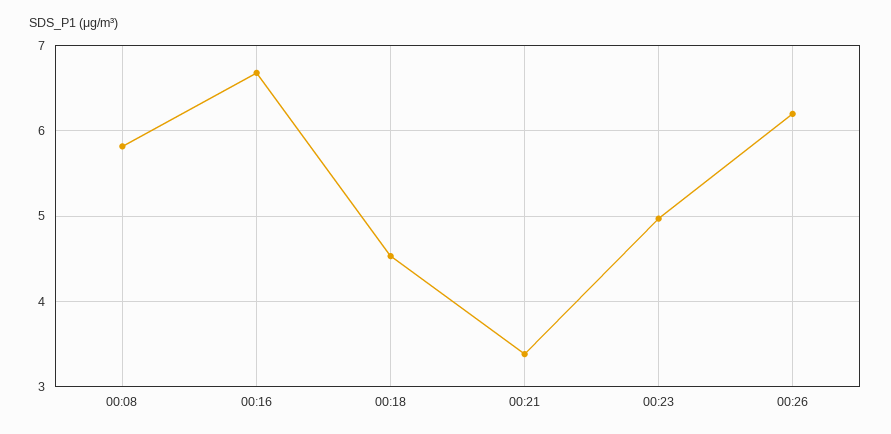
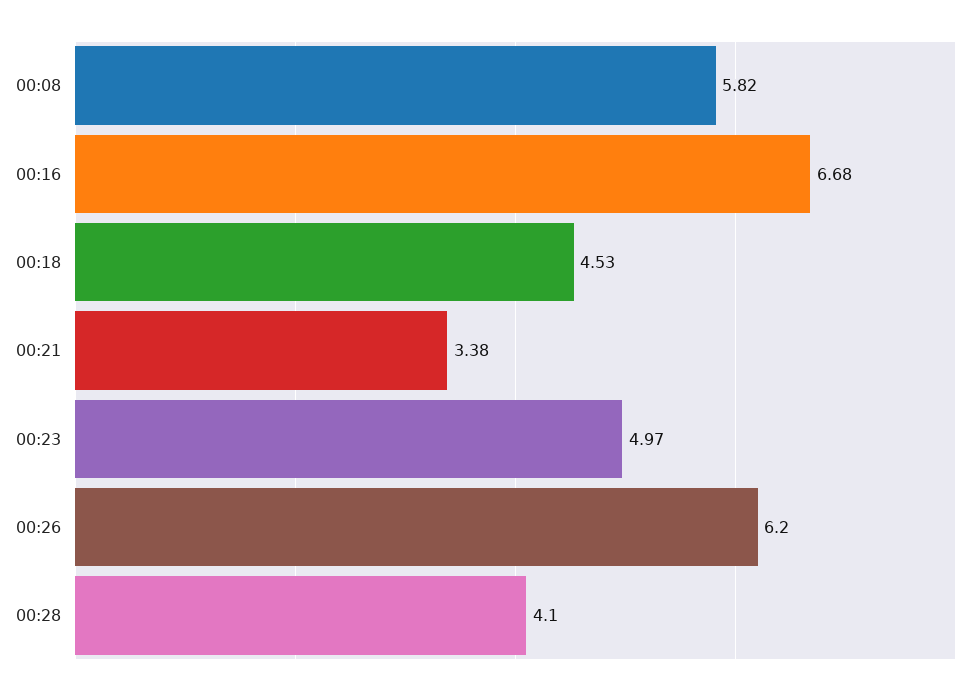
00:28: none -> 4.1

